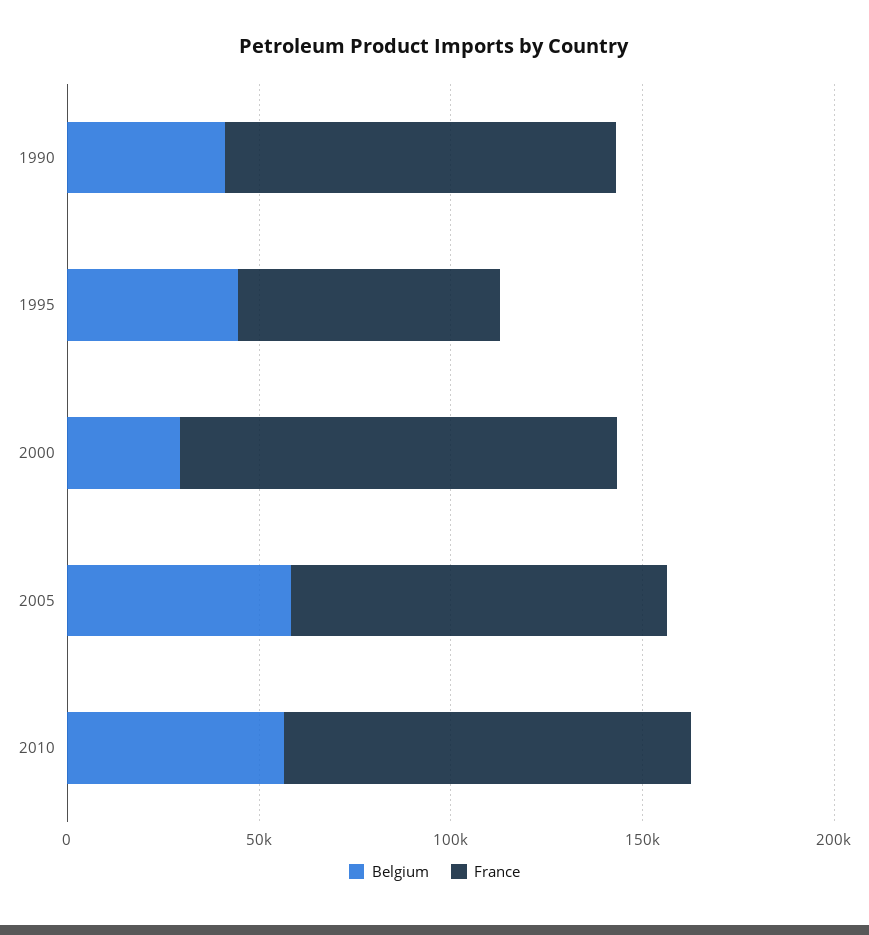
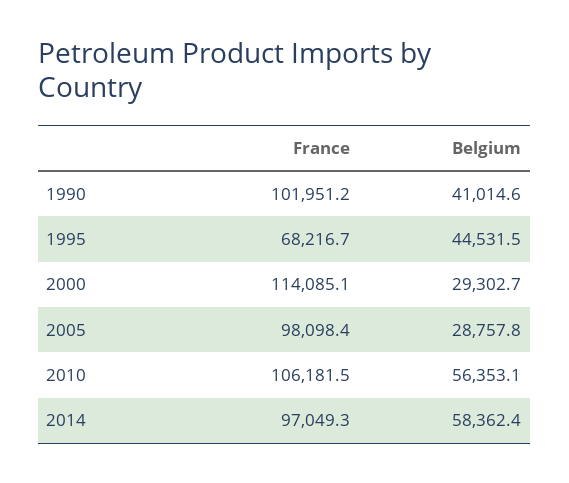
Belgium, 2005: 60000 -> 28757.8
France, 2014: none -> 97049.3
Belgium, 2014: none -> 58362.4

